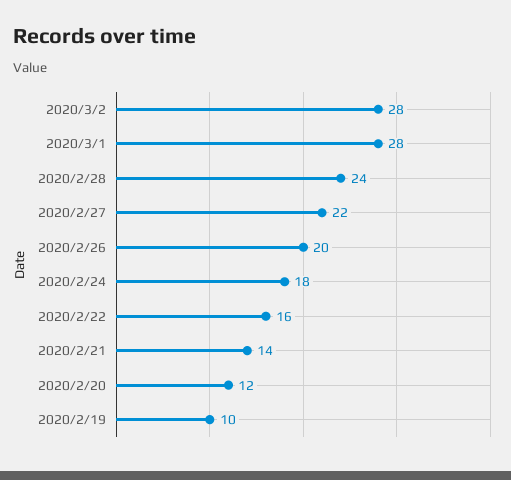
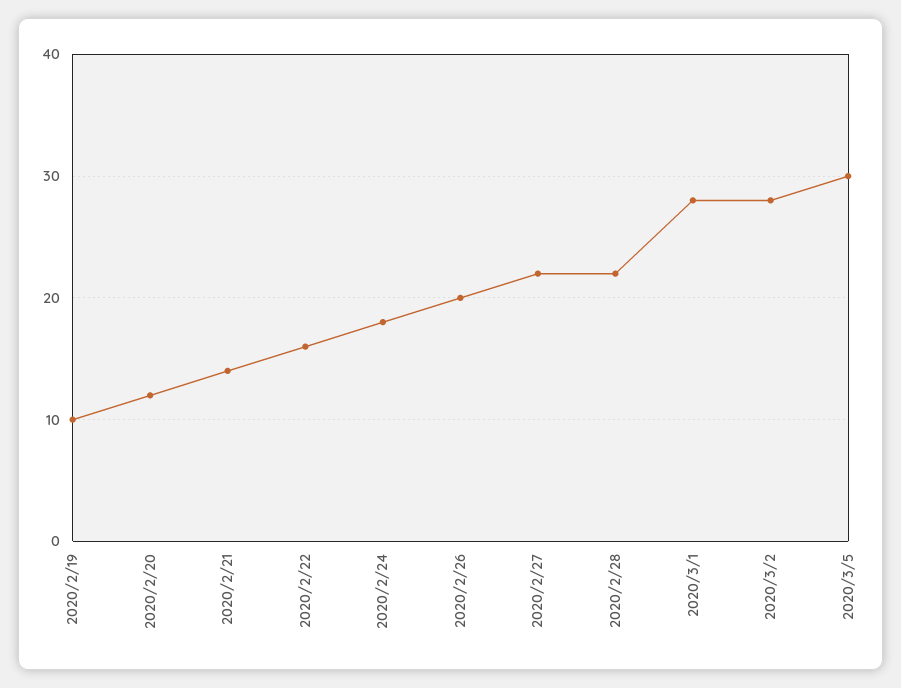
2020/2/28: 24 -> 22
2020/3/5: none -> 30

